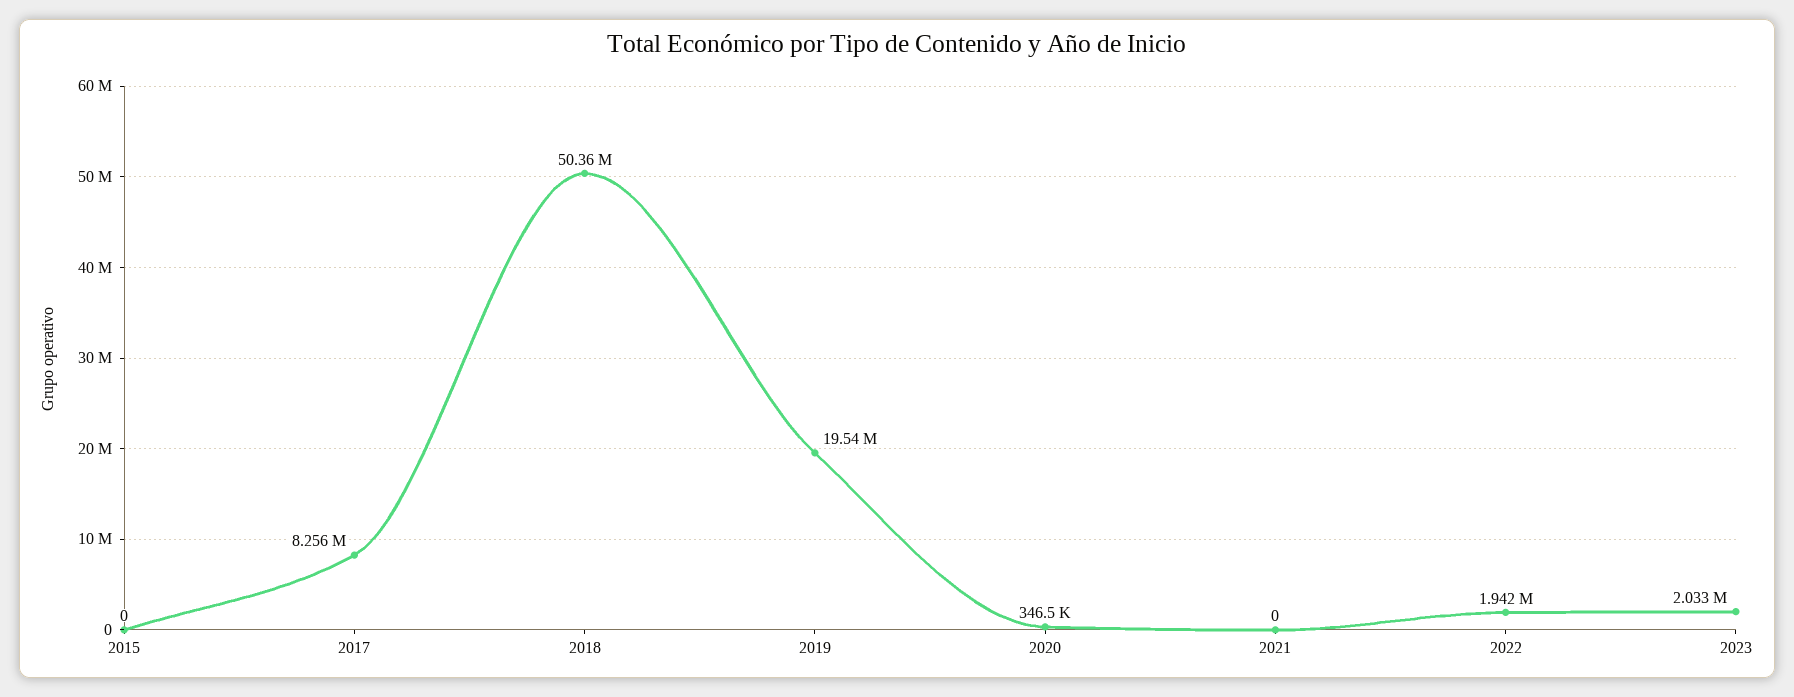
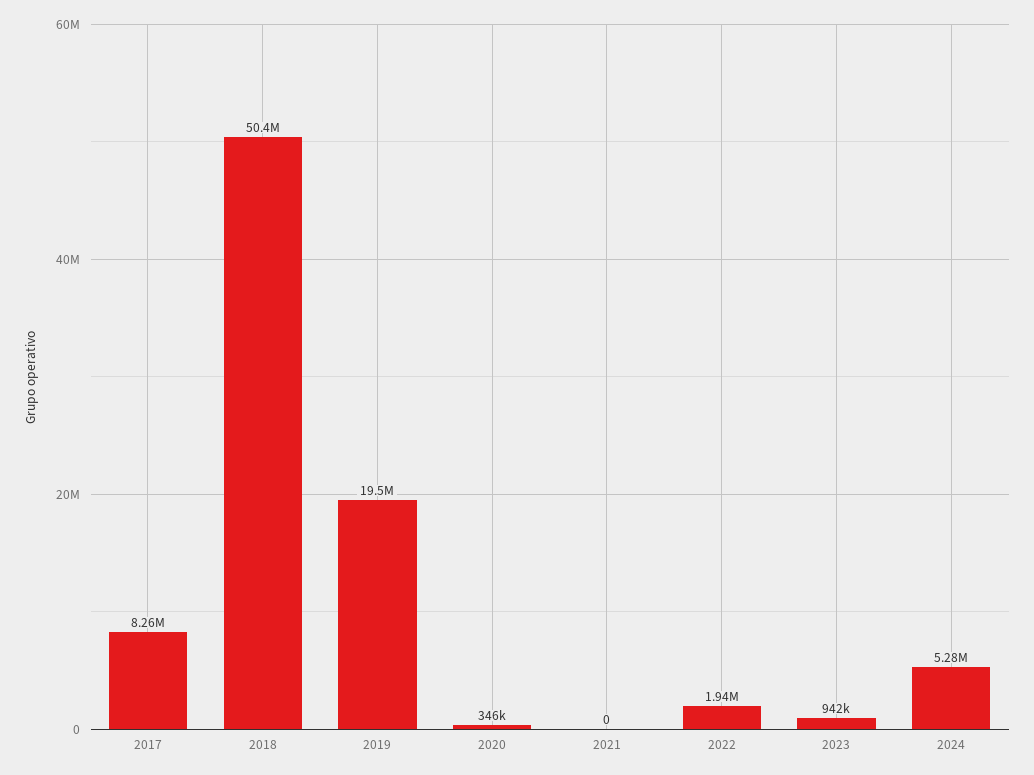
2015: 0 -> none
2023: 2033000 -> 942000
2024: none -> 5280000

